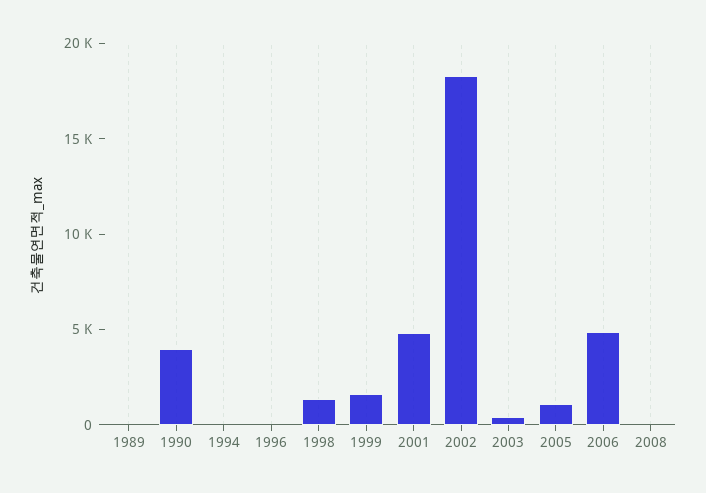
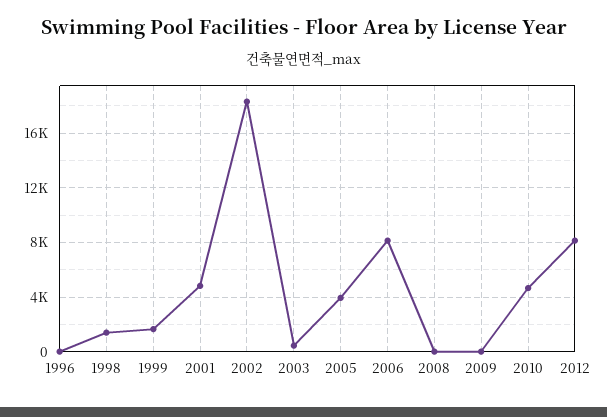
1989: 0 -> none
1990: 4000 -> none
1994: 0 -> none
2005: 1000 -> 4000
2006: 5000 -> 8000
2009: none -> 0
2010: none -> 4500
2012: none -> 8000

